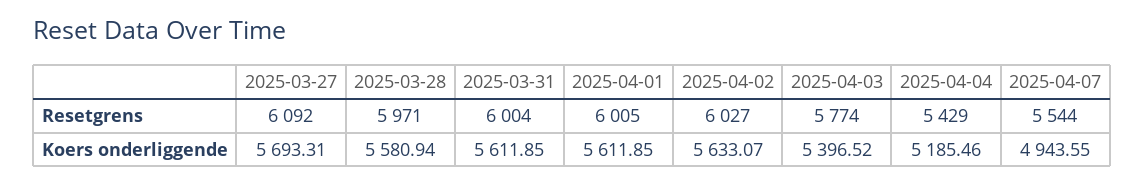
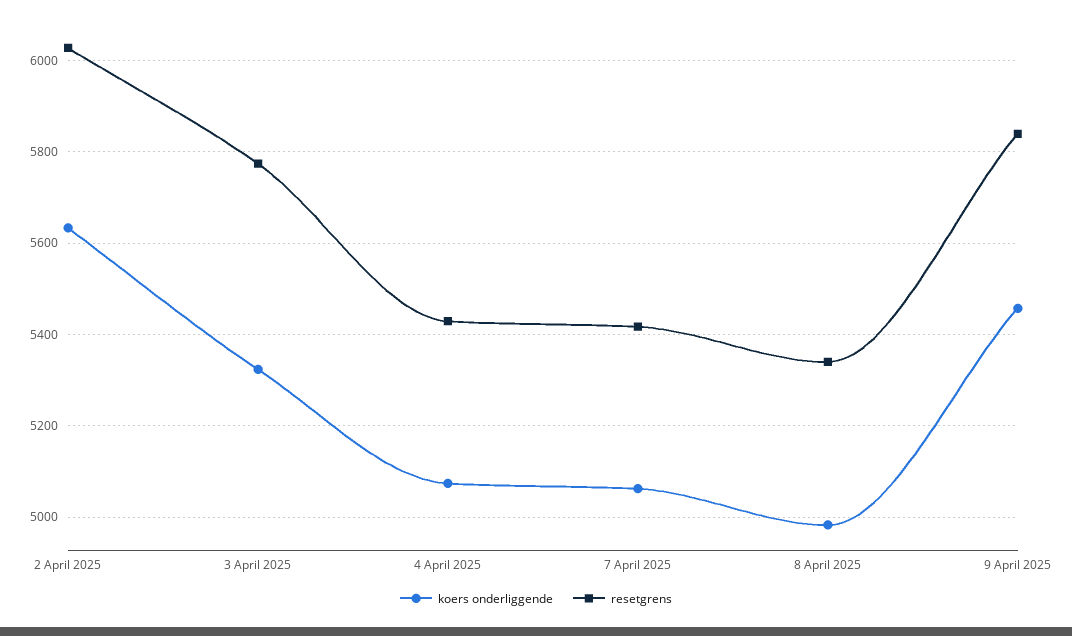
Resetgrens, 2025-03-27: 6092 -> none
Resetgrens, 2025-03-28: 5971 -> none
Resetgrens, 2025-03-31: 6004 -> none
Resetgrens, 2025-04-01: 6005 -> none
Resetgrens, 2025-04-07: 5544 -> 5420
Koers onderliggende, 2025-03-27: 5693.31 -> none
Koers onderliggende, 2025-03-28: 5580.94 -> none
Koers onderliggende, 2025-03-31: 5611.85 -> none
Koers onderliggende, 2025-04-01: 5611.85 -> none
Koers onderliggende, 2025-04-03: 5396.52 -> 5320
Koers onderliggende, 2025-04-04: 5185.46 -> 5080
Koers onderliggende, 2025-04-07: 4943.55 -> 5060
Koers onderliggende, 8 April 2025: none -> 4980
Resetgrens, 8 April 2025: none -> 5340
Koers onderliggende, 9 April 2025: none -> 5460
Resetgrens, 9 April 2025: none -> 5840

